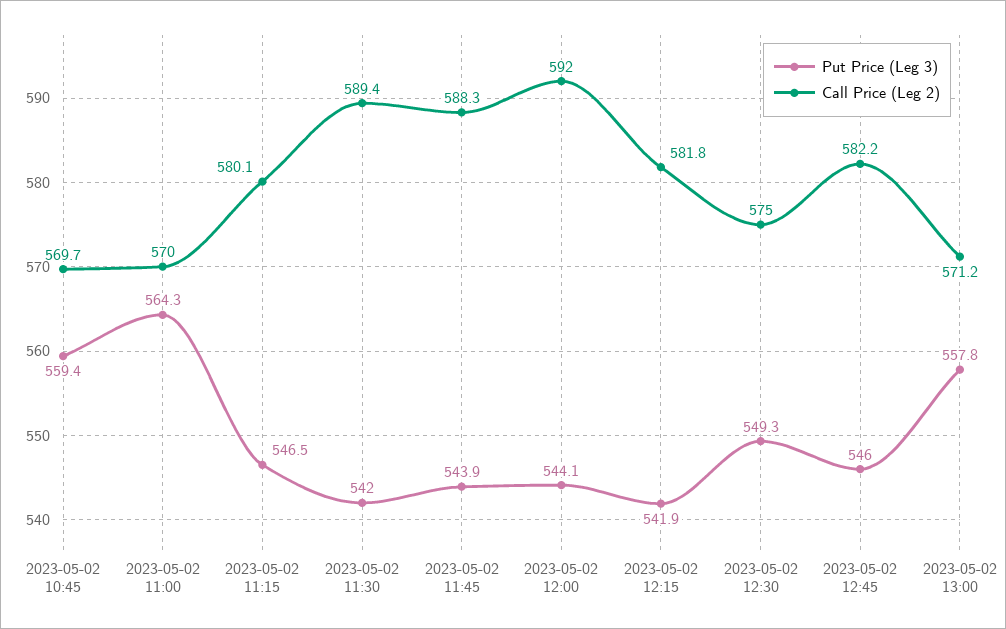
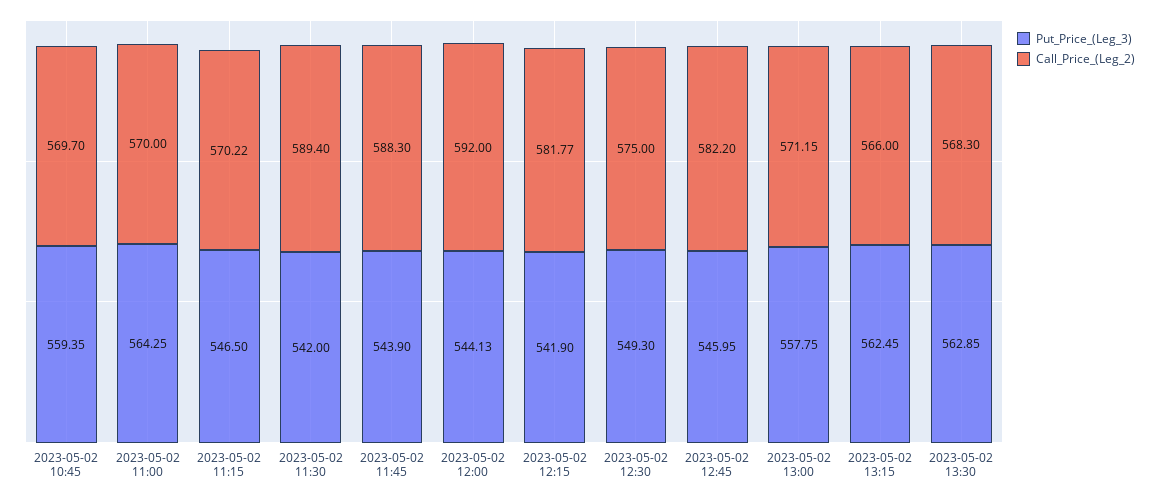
Call Price (Leg 2), 2023-05-02 11:15: 580.1 -> 570.22
Put Price (Leg 3), 2023-05-02 13:15: none -> 562.45
Call Price (Leg 2), 2023-05-02 13:15: none -> 566
Put Price (Leg 3), 2023-05-02 13:30: none -> 562.85
Call Price (Leg 2), 2023-05-02 13:30: none -> 568.3

